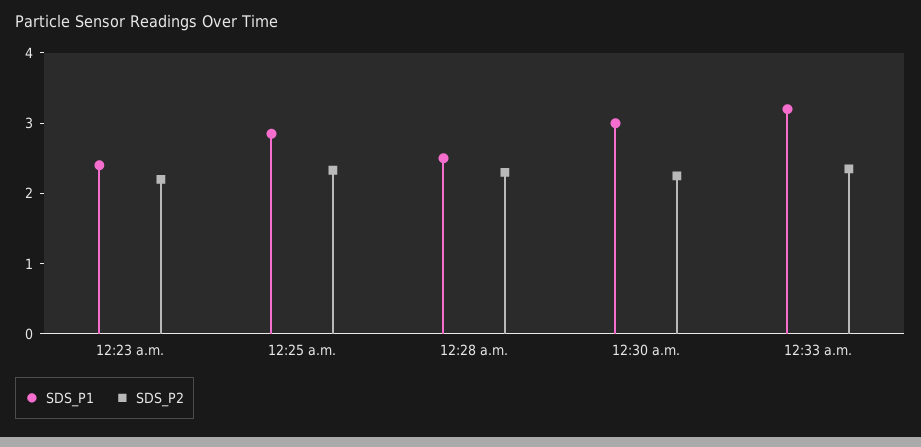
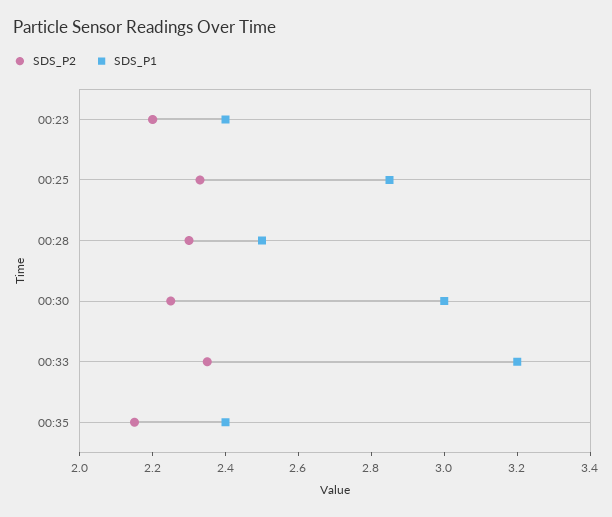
SDS_P2, 00:35: none -> 2.15
SDS_P1, 00:35: none -> 2.4

